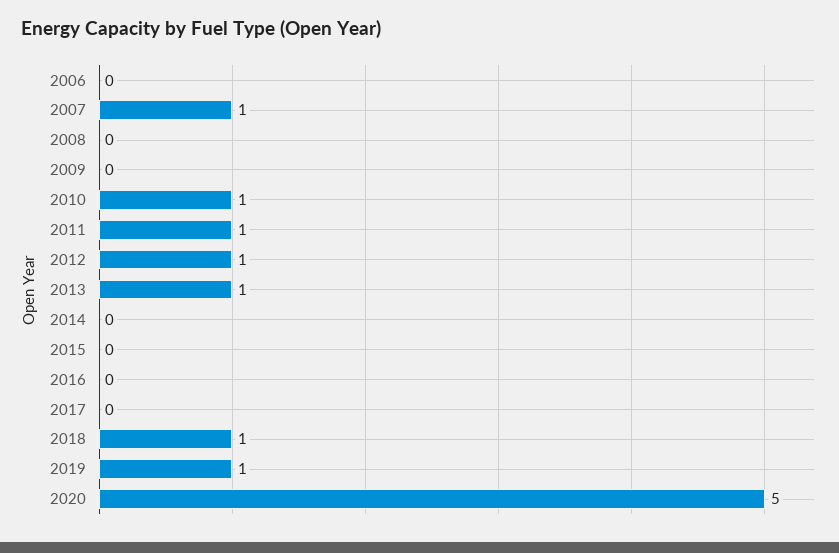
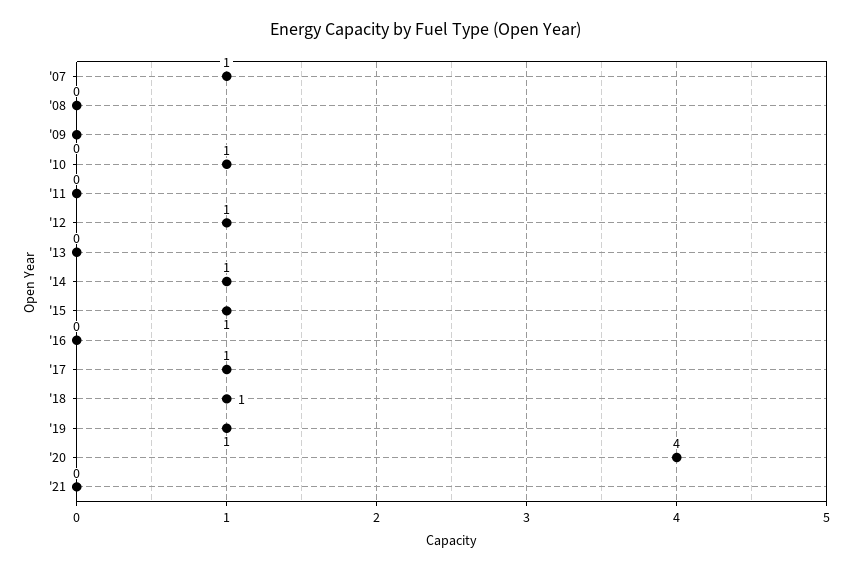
2006: 0 -> none
2011: 1 -> 0
2013: 1 -> 0
2014: 0 -> 1
2015: 0 -> 1
2017: 0 -> 1
2020: 5 -> 4
'21: none -> 0

